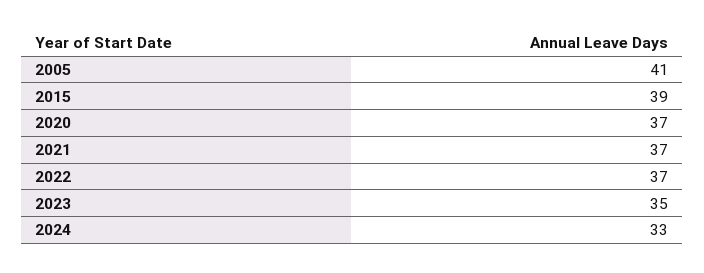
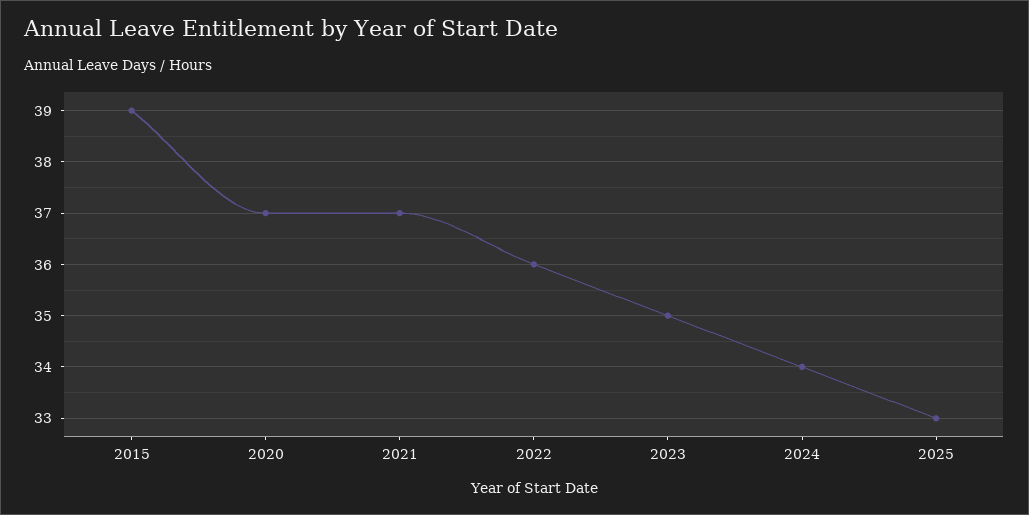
2005: 41 -> none
2022: 37 -> 36
2024: 33 -> 34
2025: none -> 33

